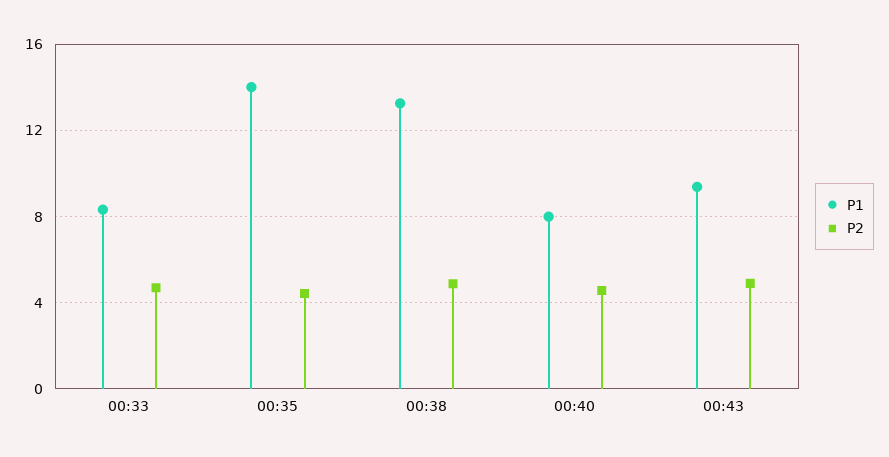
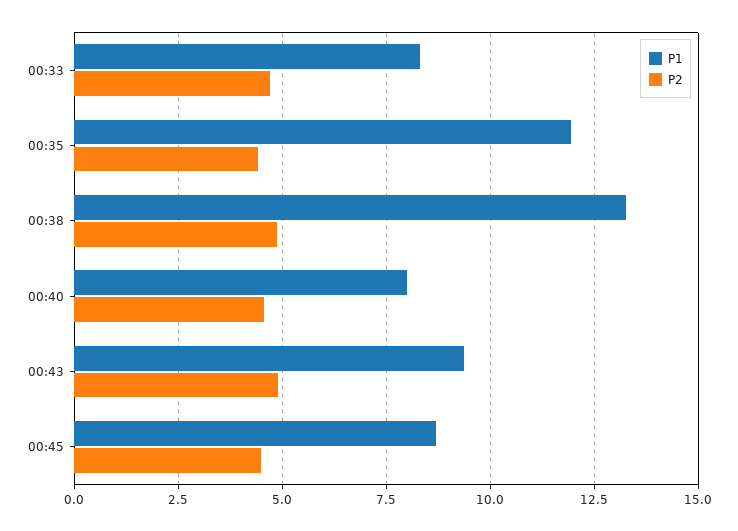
P1, 00:35: 14 -> 12
P1, 00:45: none -> 8.75
P2, 00:45: none -> 4.5

